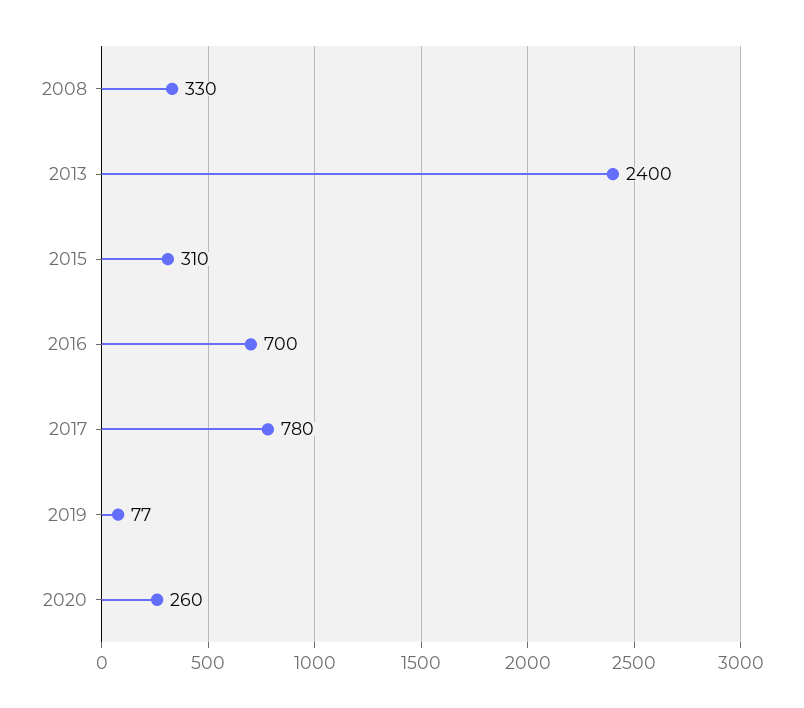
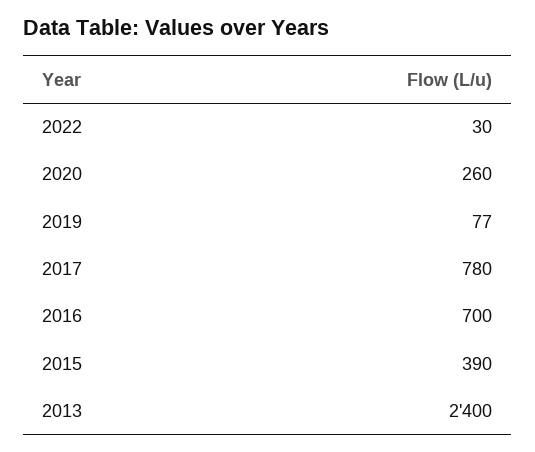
2008: 330 -> none
2015: 310 -> 390
2022: none -> 30

